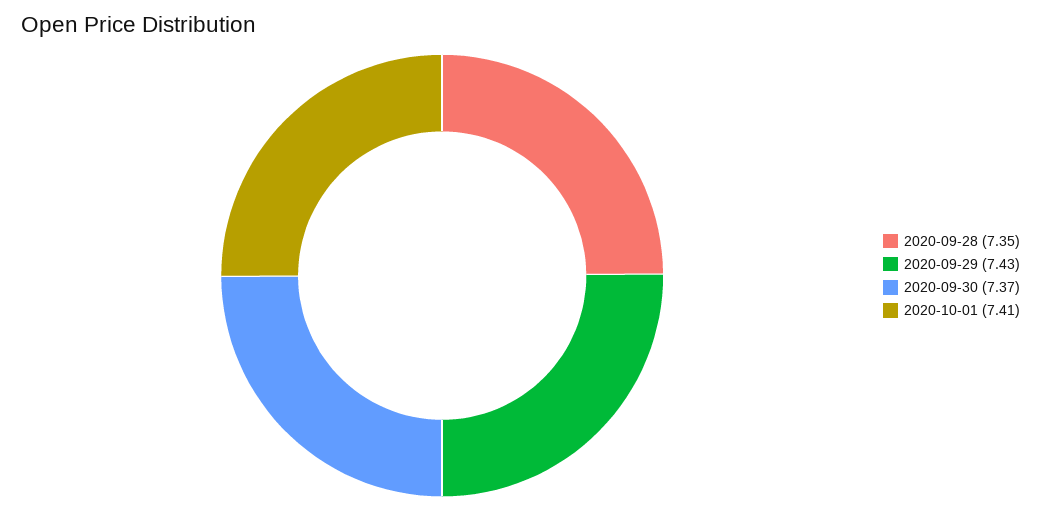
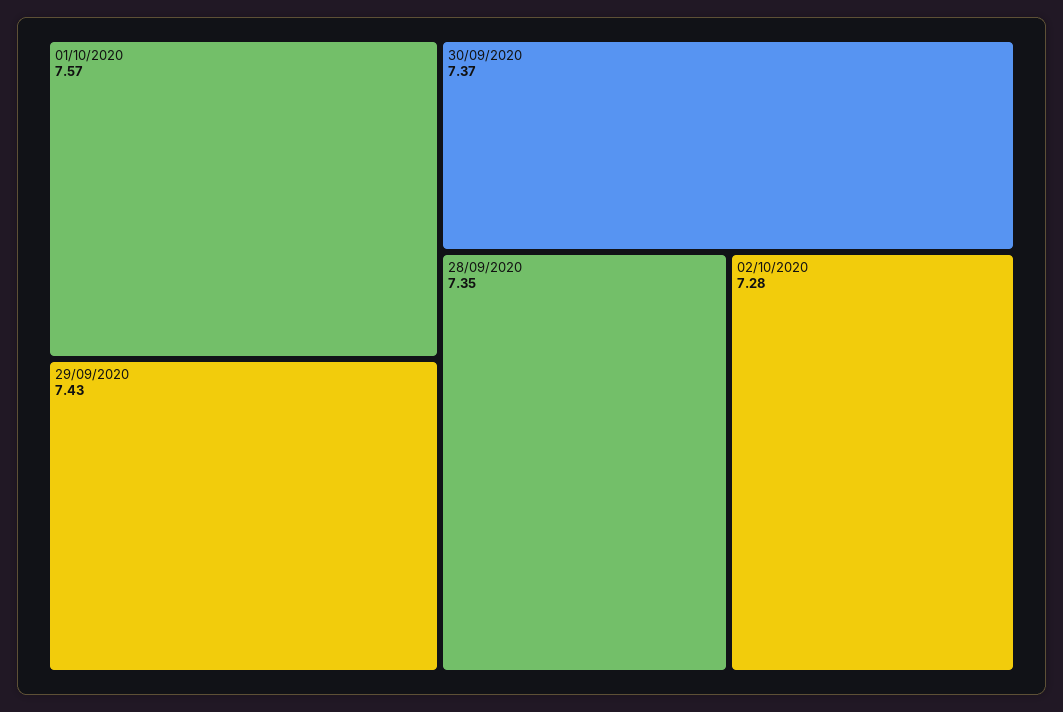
2020-10-01: 7.41 -> 7.57
02/10/2020: none -> 7.28

